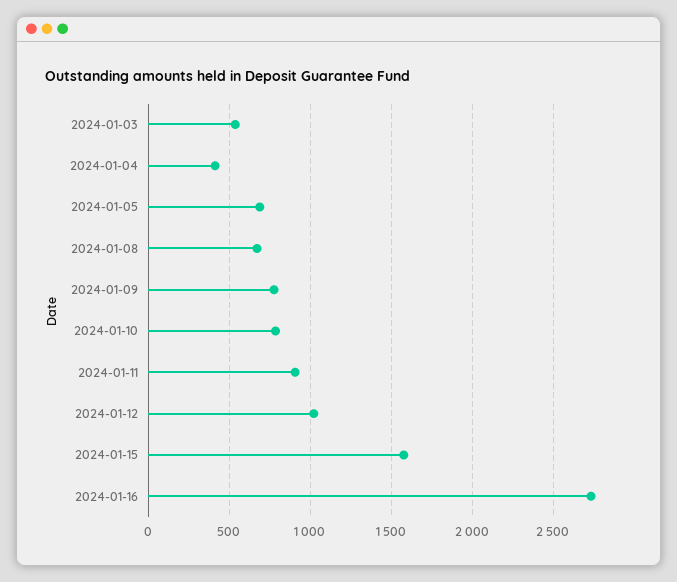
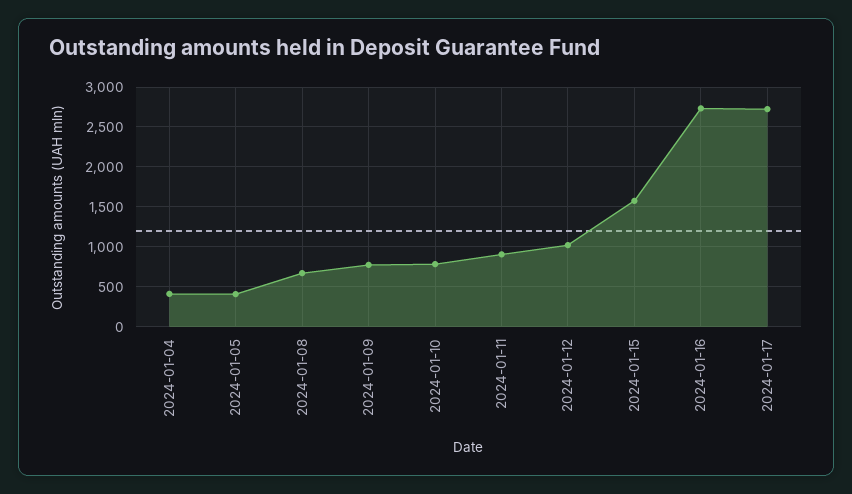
2024-01-03: 550 -> none
2024-01-05: 700 -> 400
2024-01-17: none -> 2700

